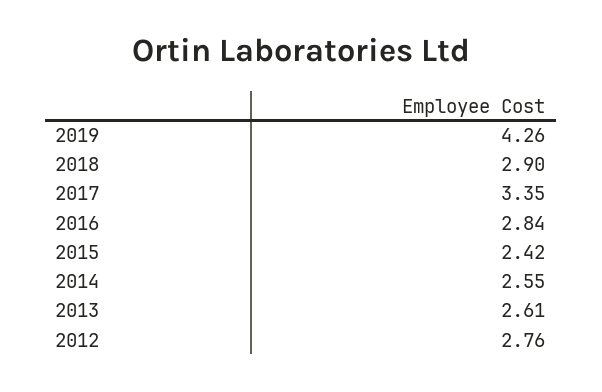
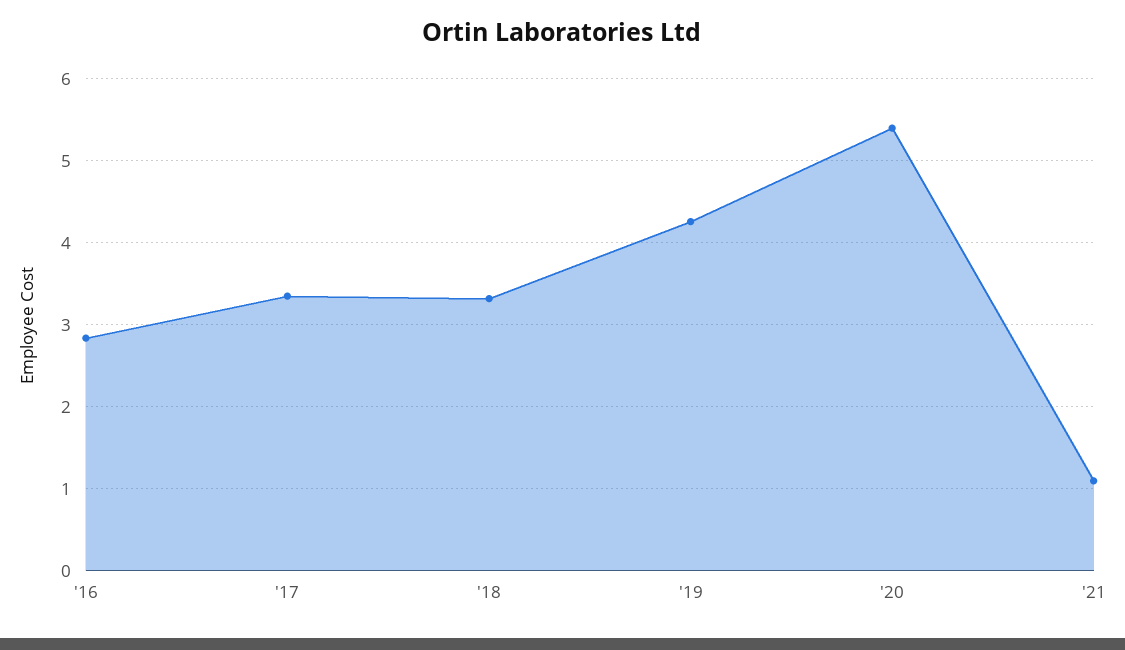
2018: 2.9 -> 3.3
2015: 2.42 -> none
2014: 2.55 -> none
2013: 2.61 -> none
2012: 2.76 -> none
'20: none -> 5.4
'21: none -> 1.1

